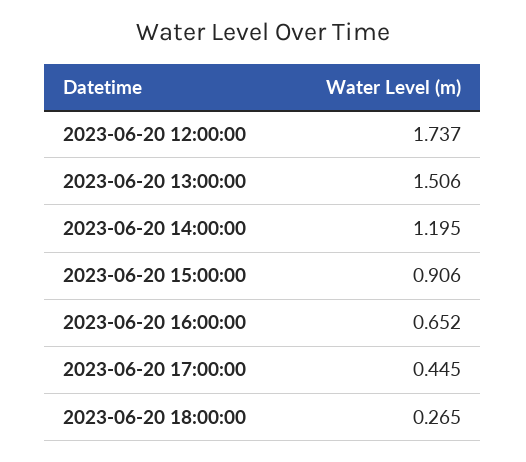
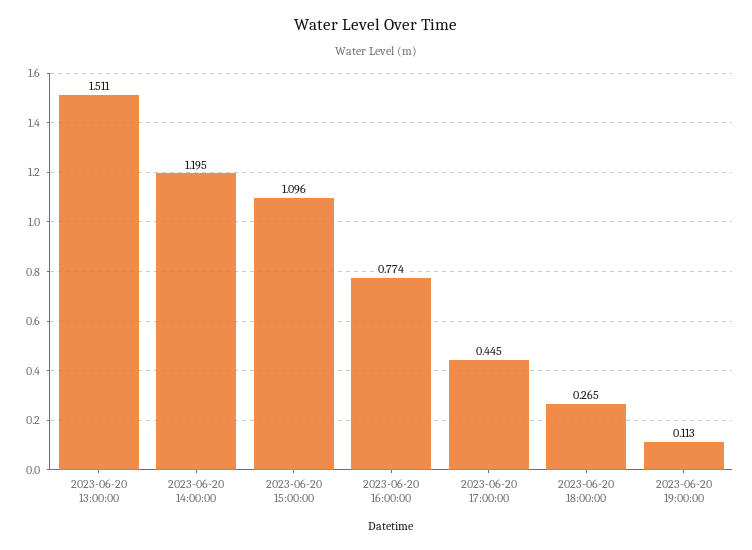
2023-06-20 12:00:00: 1.737 -> none
2023-06-20 13:00:00: 1.506 -> 1.511
2023-06-20 15:00:00: 0.906 -> 1.096
2023-06-20 16:00:00: 0.652 -> 0.774
2023-06-20 19:00:00: none -> 0.113

